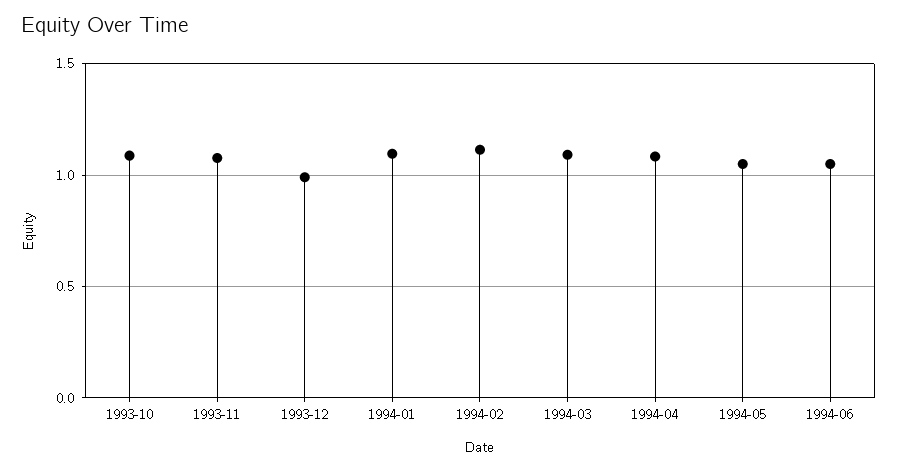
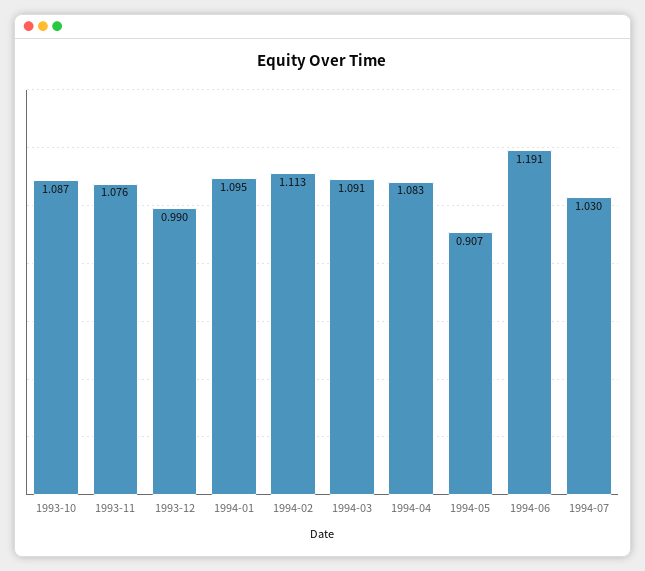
1994-05: 1.05 -> 0.907
1994-06: 1.05 -> 1.191
1994-07: none -> 1.03

